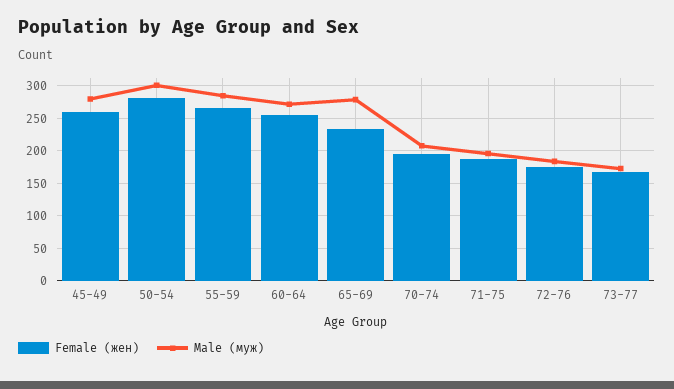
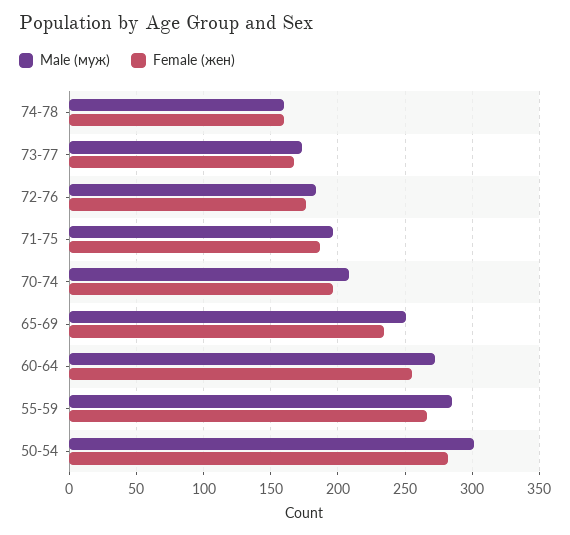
Female (жен), 45-49: 260 -> none
Male (муж), 45-49: 280 -> none
Male (муж), 65-69: 280 -> 250
Male (муж), 74-78: none -> 160
Female (жен), 74-78: none -> 160

